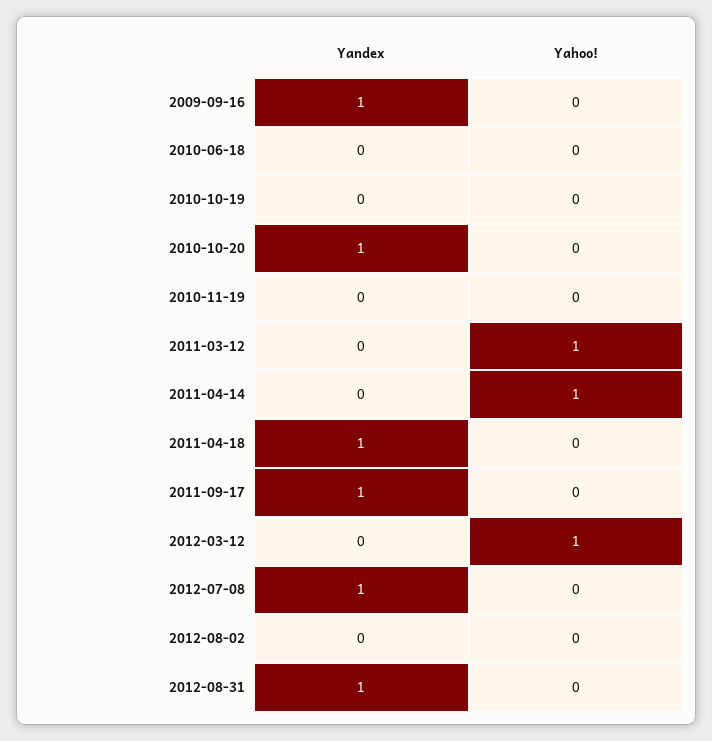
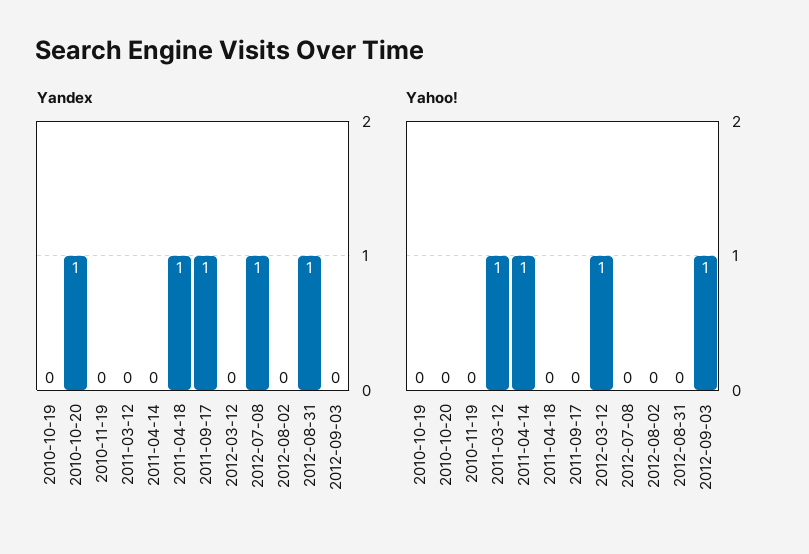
Yandex, 2009-09-16: 1 -> none
Yahoo!, 2009-09-16: 0 -> none
Yandex, 2010-06-18: 0 -> none
Yahoo!, 2010-06-18: 0 -> none
Yandex, 2012-09-03: none -> 0
Yahoo!, 2012-09-03: none -> 1

